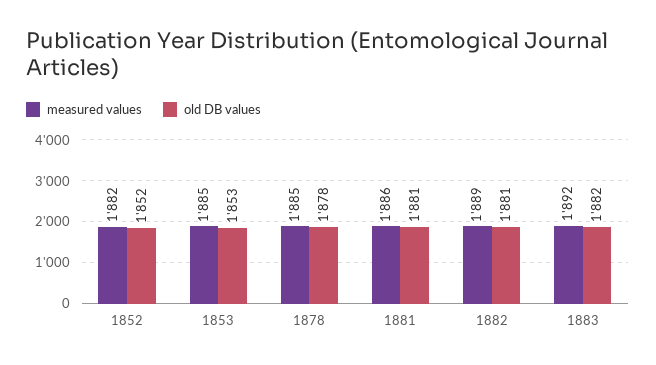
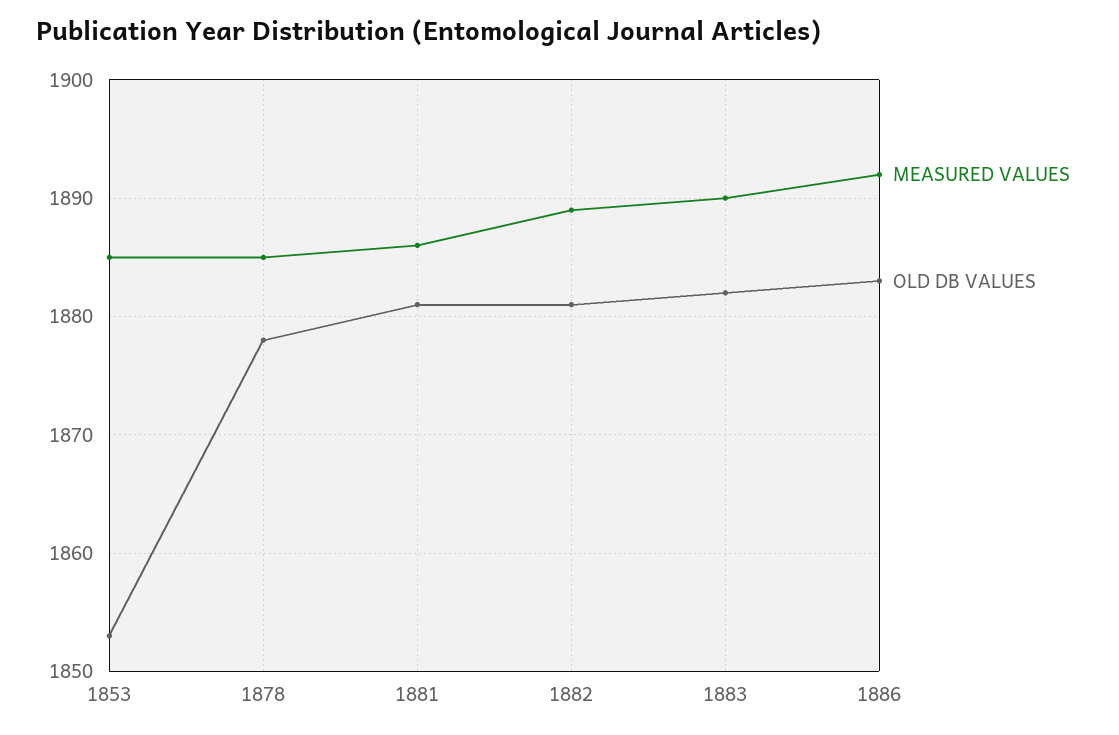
measured values, 1852: 1882 -> none
old DB values, 1852: 1852 -> none
measured values, 1883: 1892 -> 1890
measured values, 1886: none -> 1892
old DB values, 1886: none -> 1883

